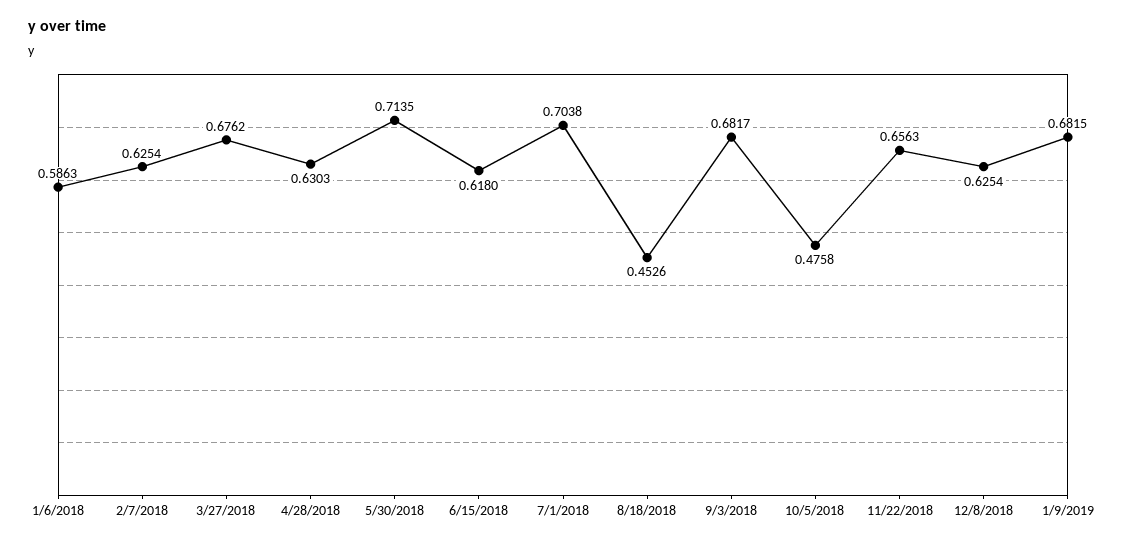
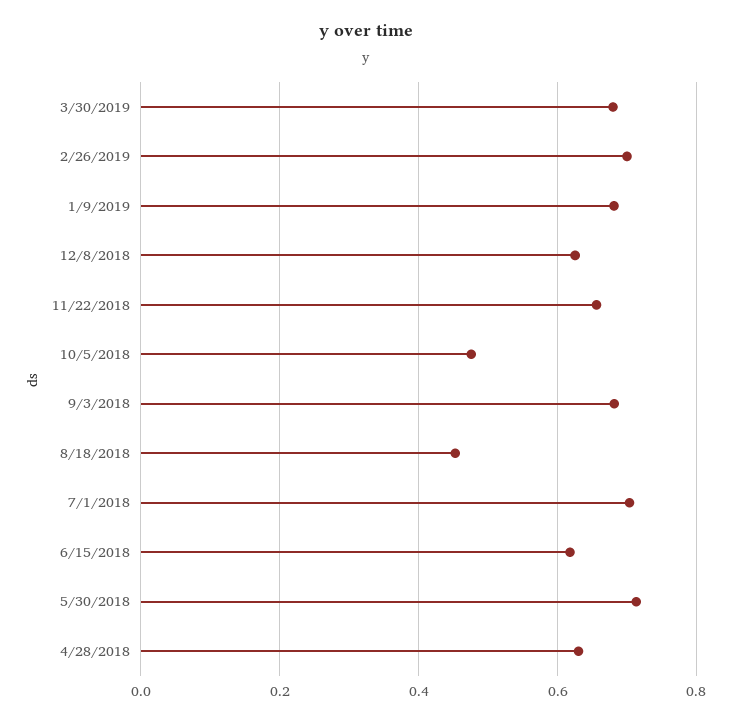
1/6/2018: 0.5863 -> none
2/7/2018: 0.6254 -> none
3/27/2018: 0.6762 -> none
3/30/2019: none -> 0.68
2/26/2019: none -> 0.7

